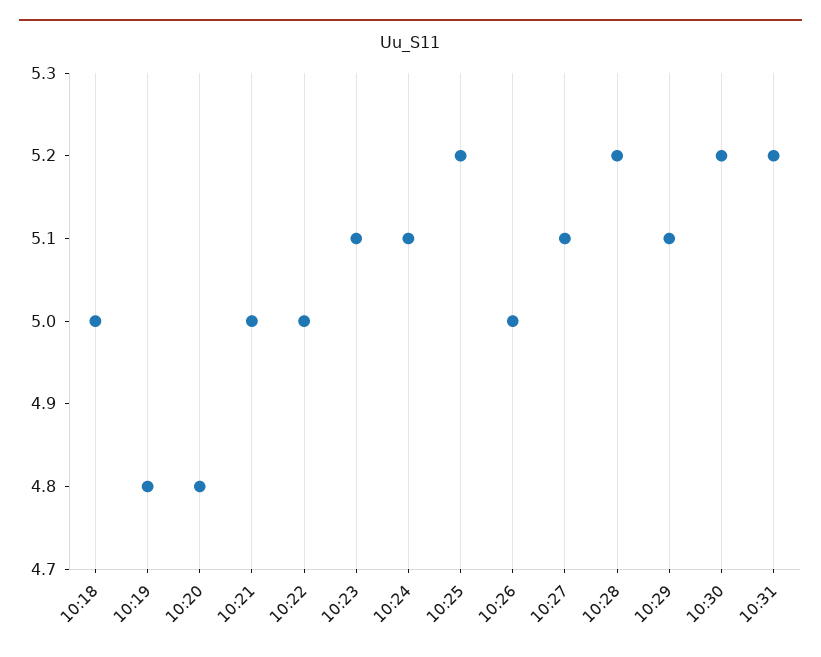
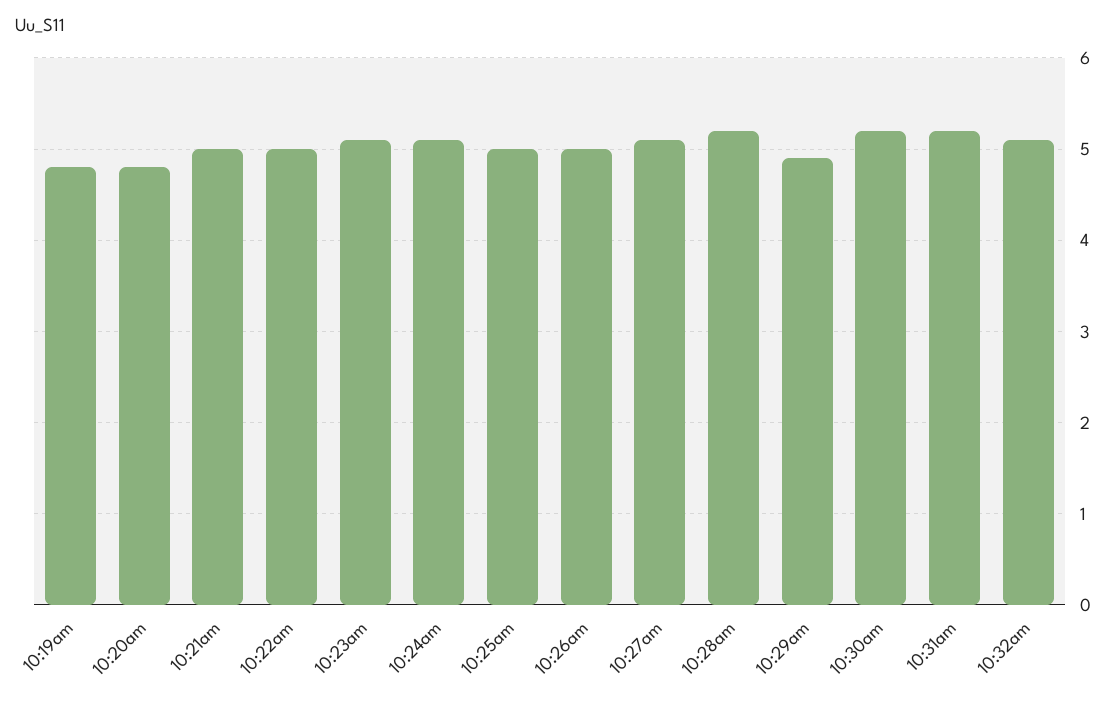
10:18: 5 -> none
10:25: 5.2 -> 5
10:29: 5.1 -> 4.9
10:32am: none -> 5.1

